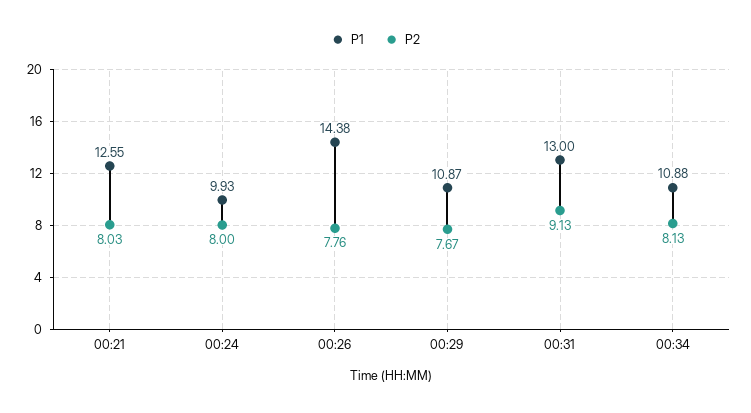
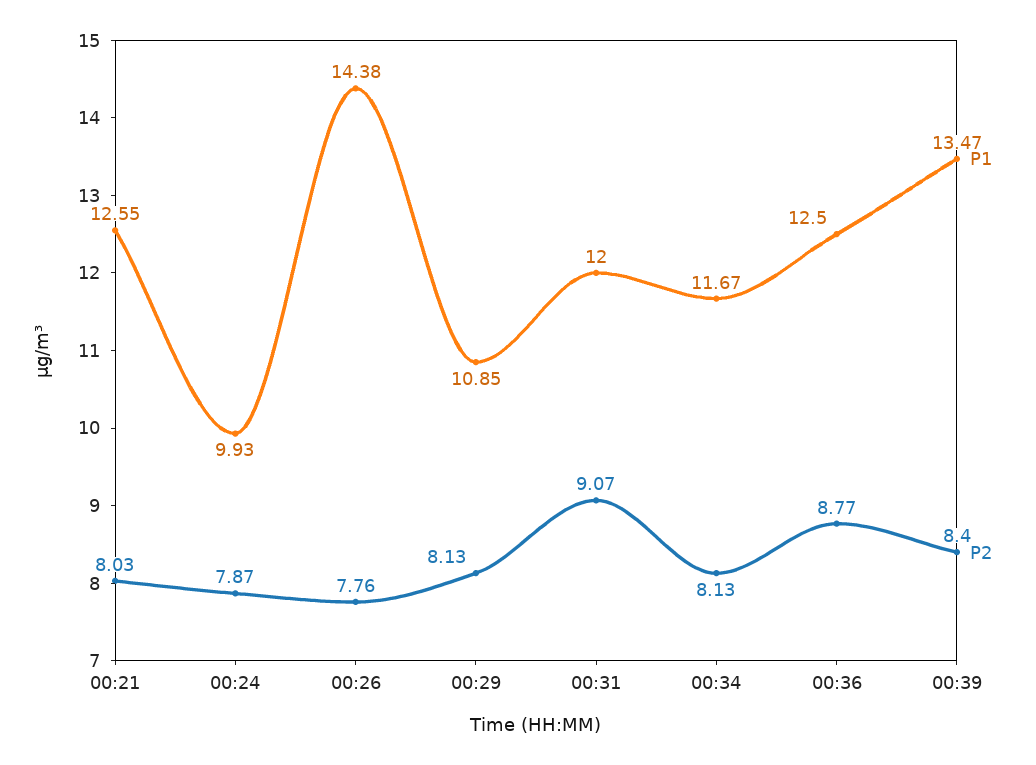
P2, 00:24: 8 -> 7.87
P1, 00:29: 10.87 -> 10.85
P2, 00:29: 7.67 -> 8.13
P1, 00:31: 13 -> 12
P2, 00:31: 9.13 -> 9.07
P1, 00:34: 10.88 -> 11.67
P1, 00:36: none -> 12.5
P2, 00:36: none -> 8.77
P1, 00:39: none -> 13.47
P2, 00:39: none -> 8.4

